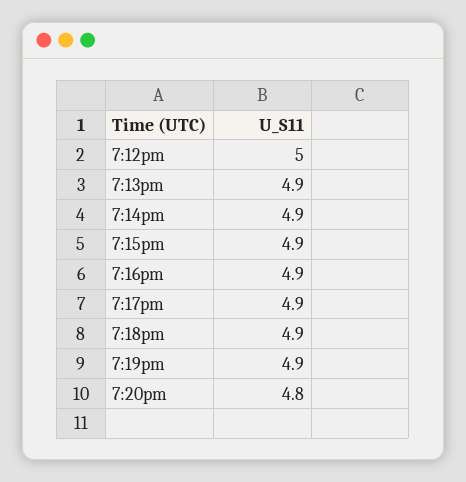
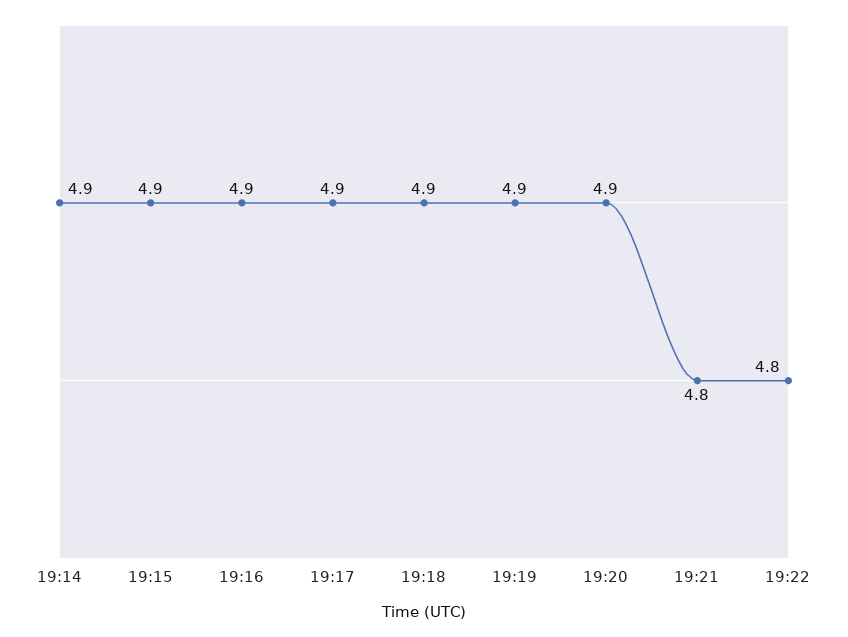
7:12pm: 5 -> none
7:13pm: 4.9 -> none
7:20pm: 4.8 -> 4.9
19:21: none -> 4.8
19:22: none -> 4.8

